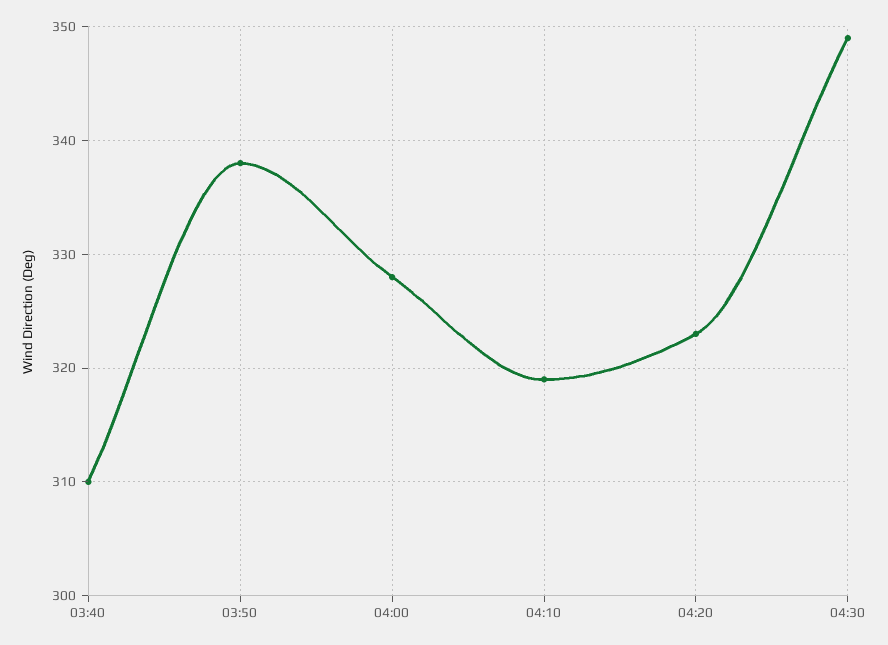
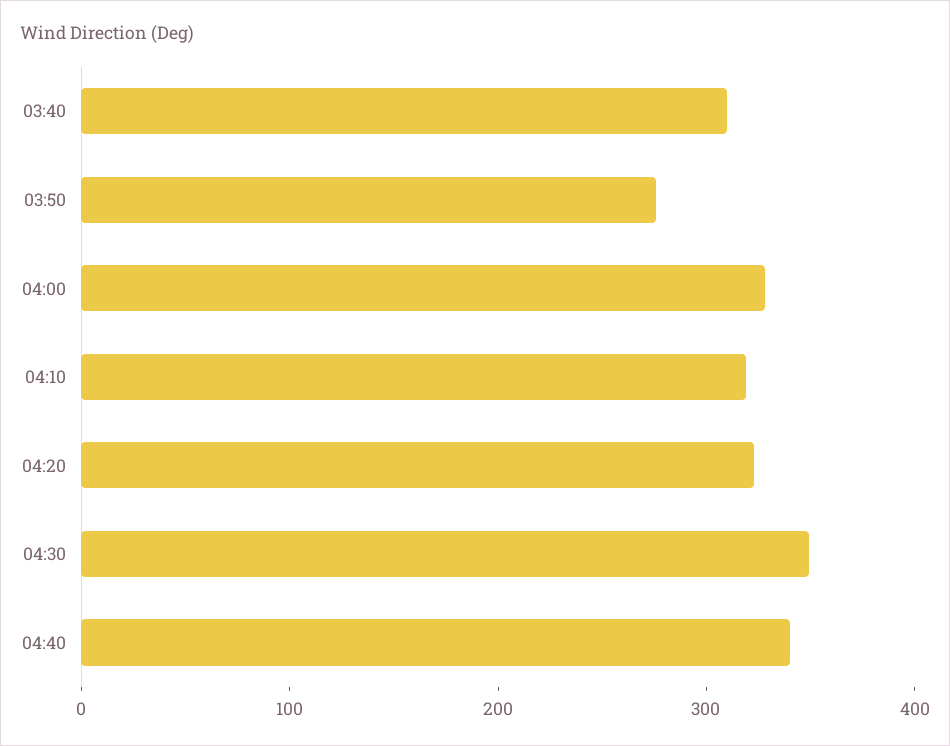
03:50: 338 -> 280
04:40: none -> 340

